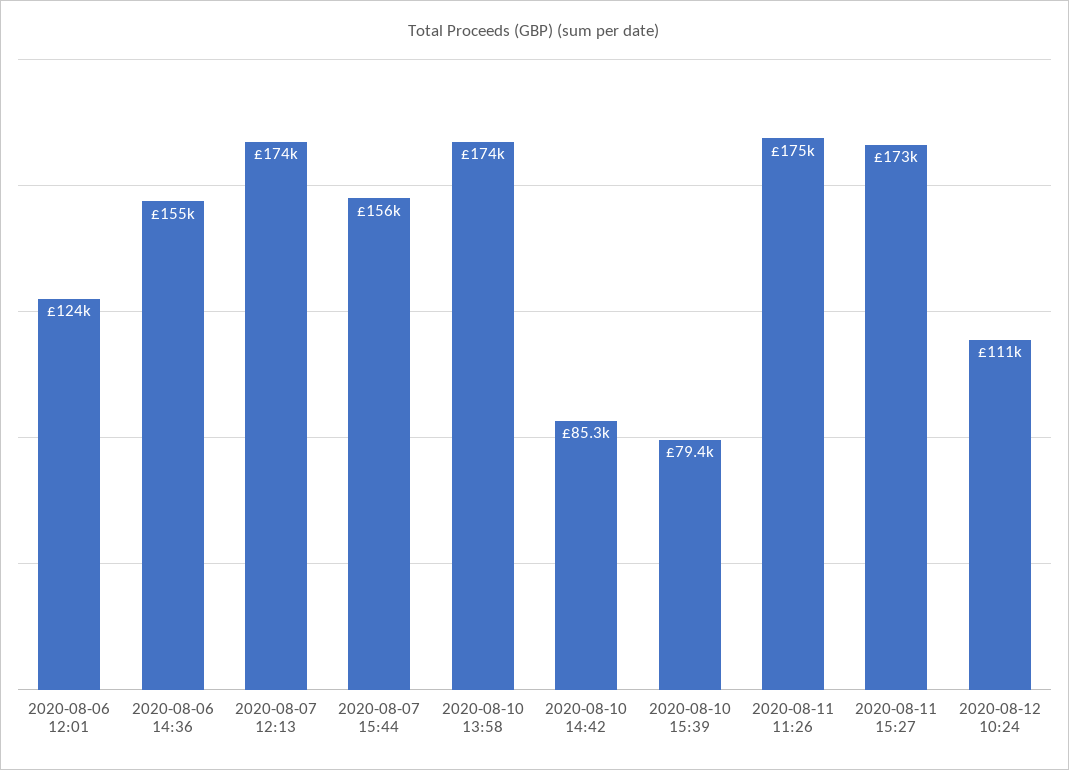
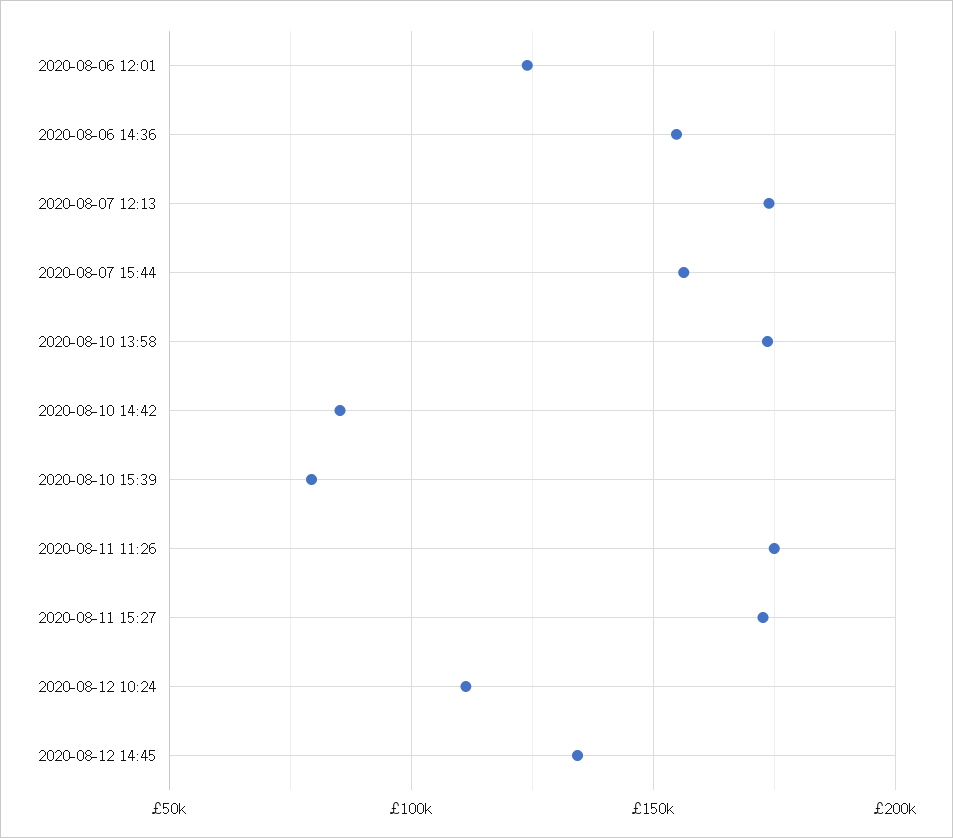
2020-08-12 14:45: none -> 135000

